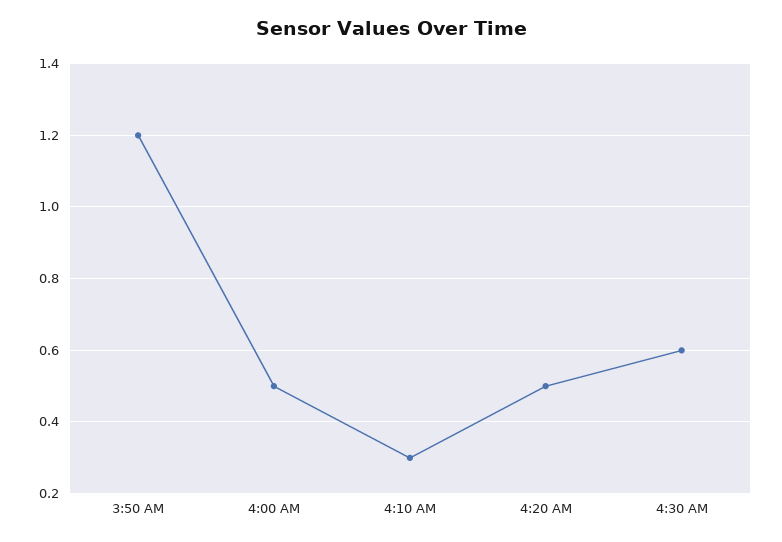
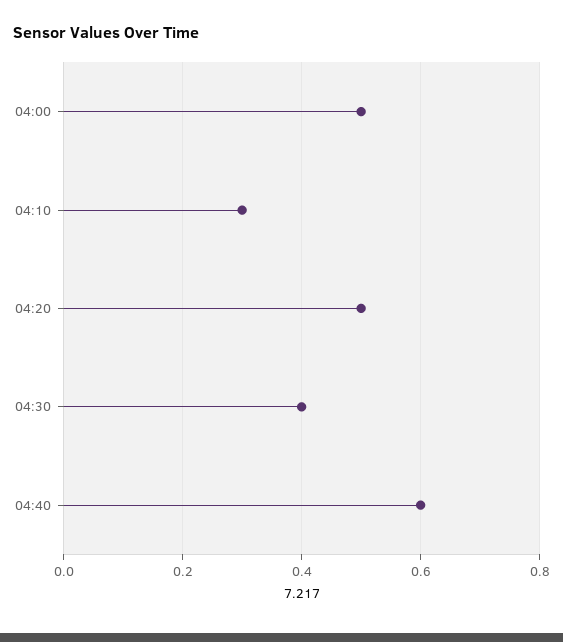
3:50 AM: 1.2 -> none
4:30 AM: 0.6 -> 0.4
04:40: none -> 0.6

